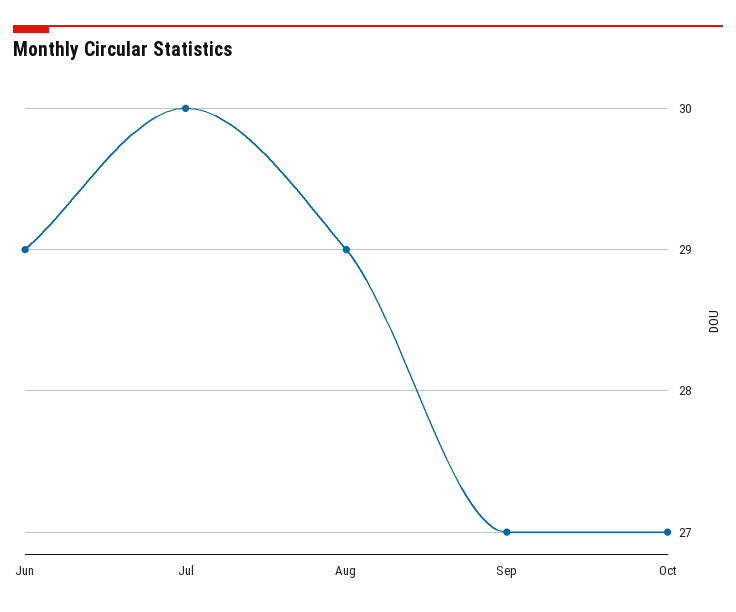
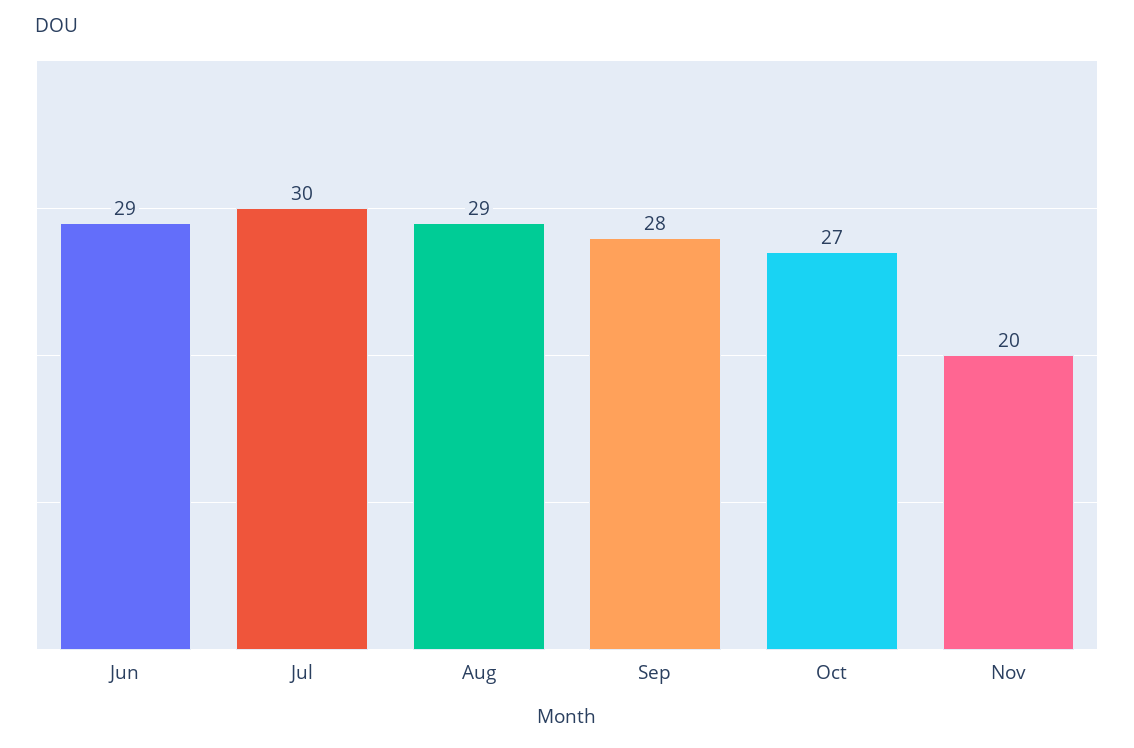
Sep: 27 -> 28
Nov: none -> 20

